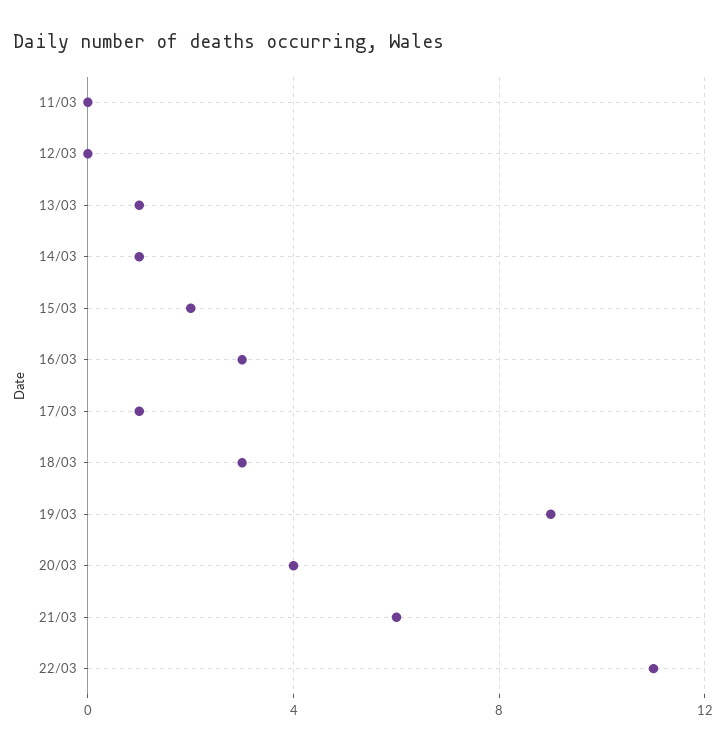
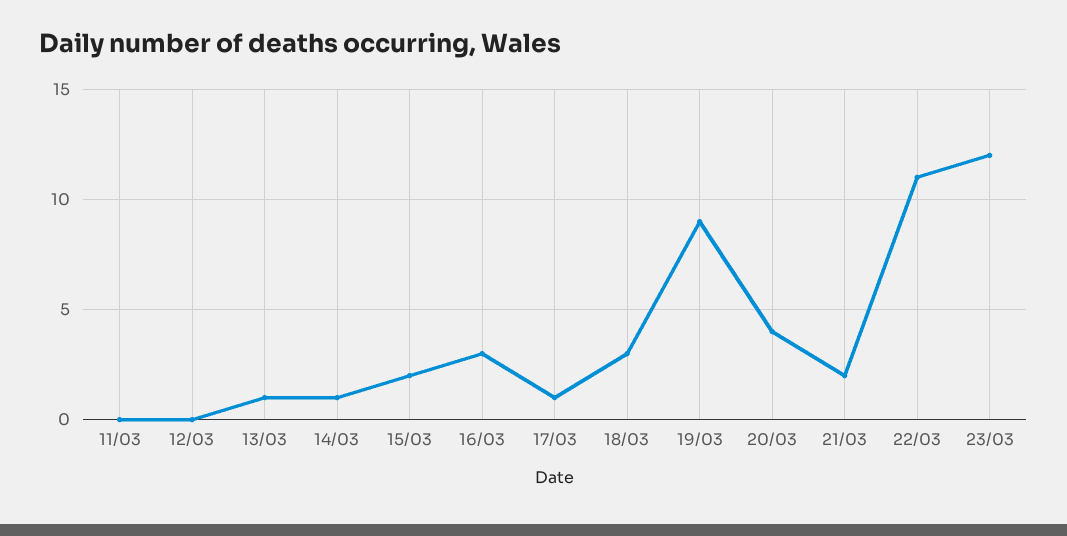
21/03: 6 -> 2
23/03: none -> 12

